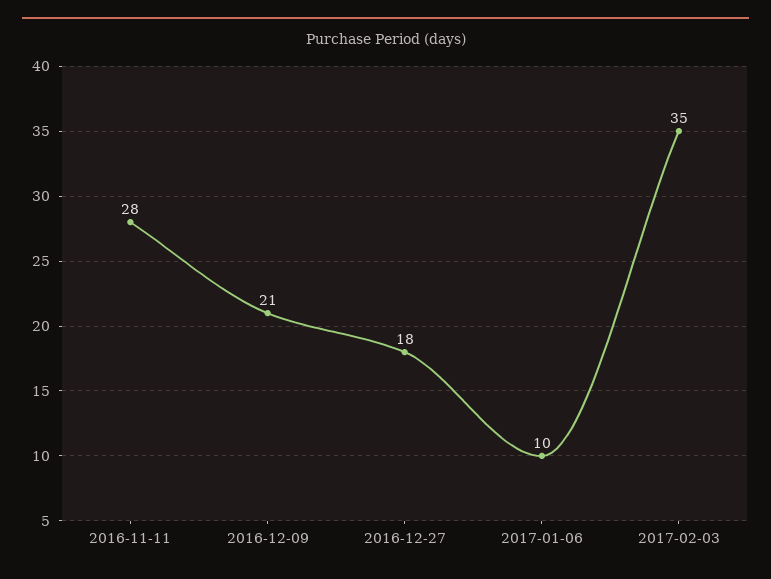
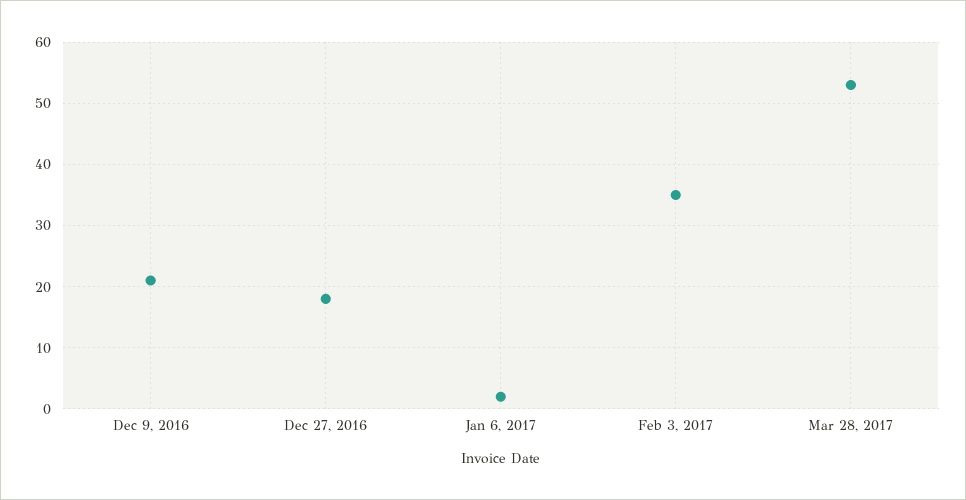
2016-11-11: 28 -> none
2017-01-06: 10 -> 2
Mar 28, 2017: none -> 53

